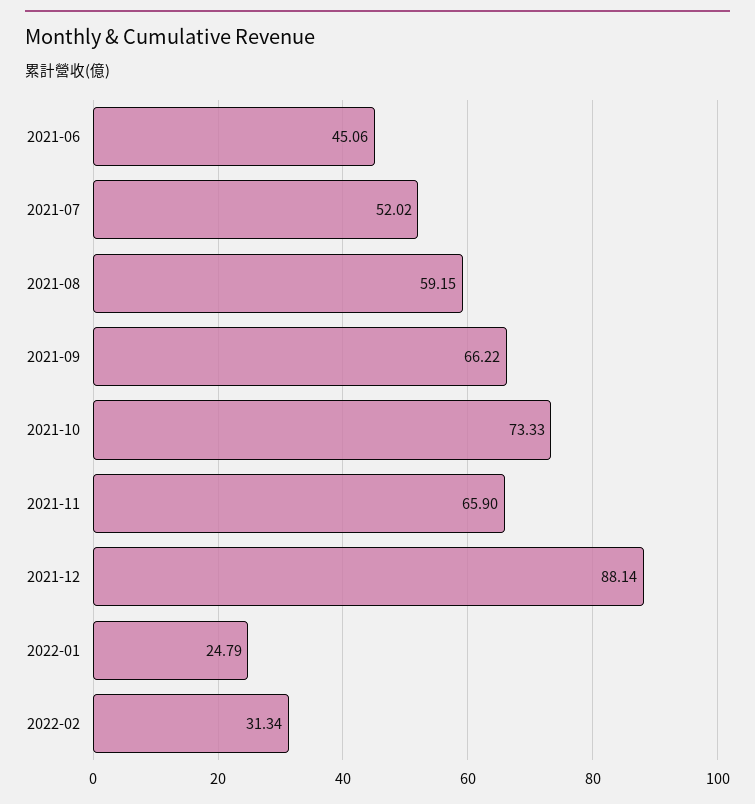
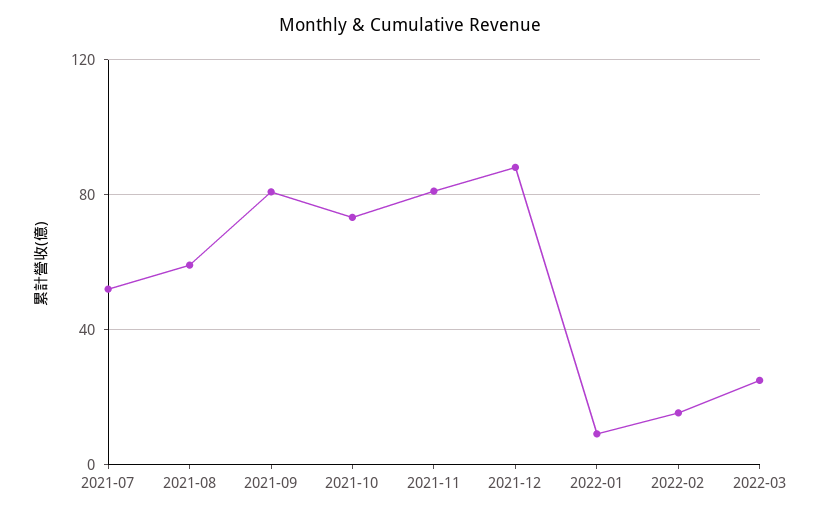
2021-06: 45.06 -> none
2021-09: 66.22 -> 80
2021-11: 65.9 -> 80
2022-01: 24.79 -> 10
2022-02: 31.34 -> 15
2022-03: none -> 25

